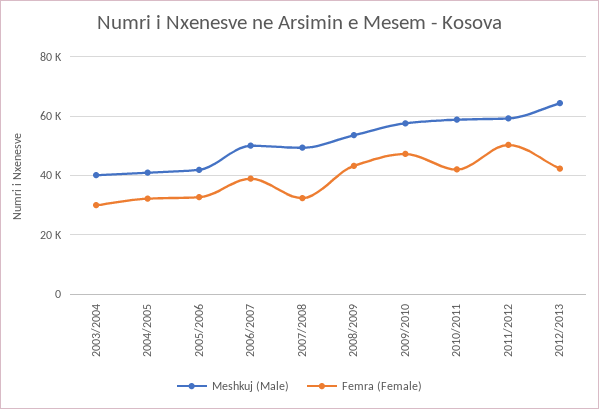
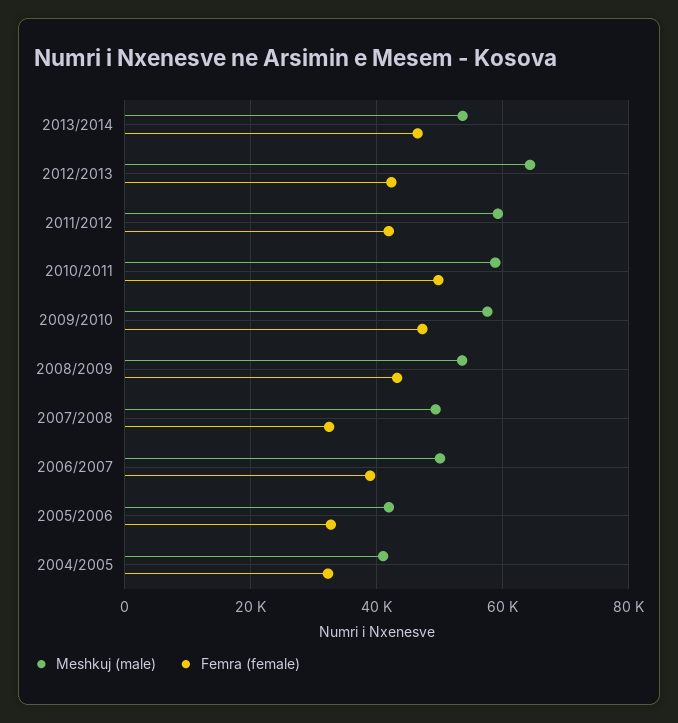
Meshkuj (Male), 2003/2004: 40000 -> none
Femra (Female), 2003/2004: 30000 -> none
Femra (Female), 2010/2011: 42500 -> 50000
Femra (Female), 2011/2012: 50000 -> 42000
Meshkuj (Male), 2013/2014: none -> 54000
Femra (Female), 2013/2014: none -> 46000

